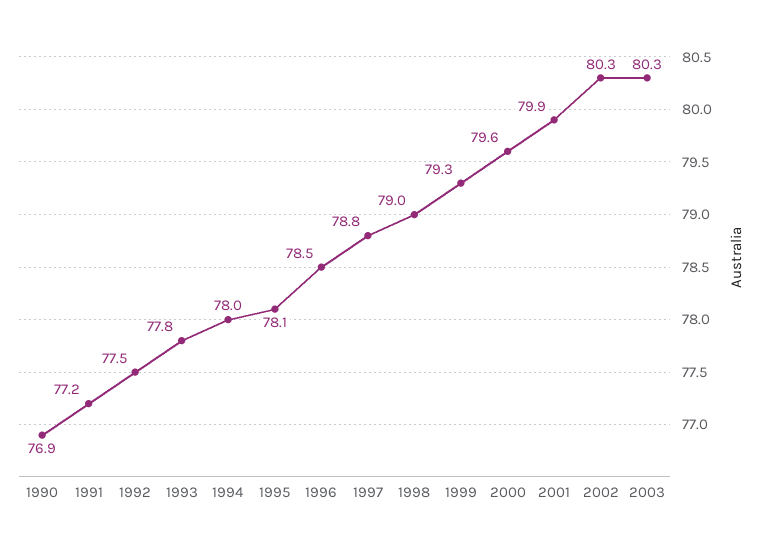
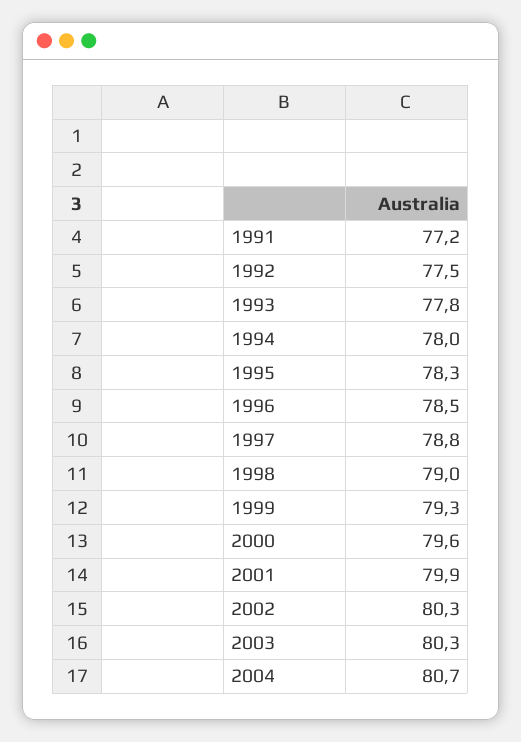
1990: 76.9 -> none
1995: 78.1 -> 78.3
2004: none -> 80.7

